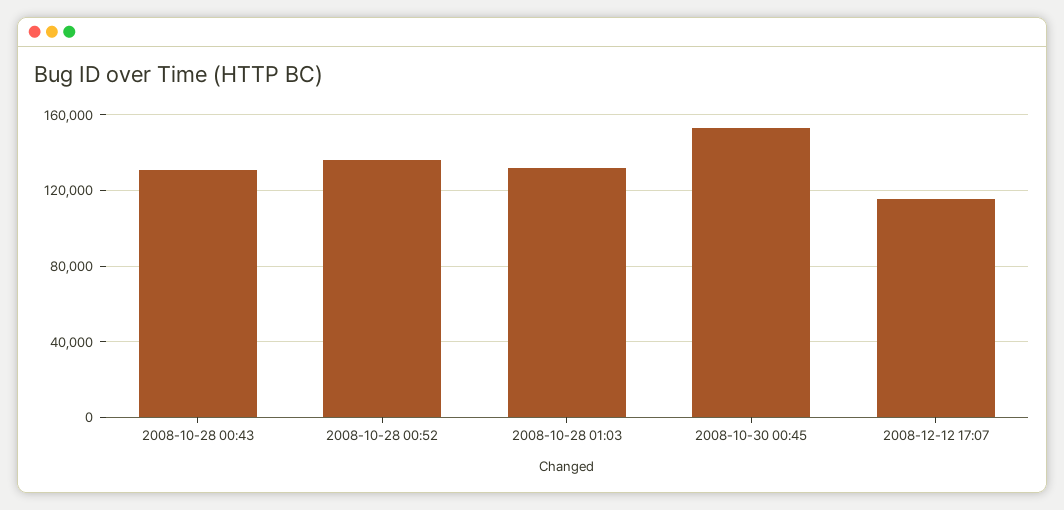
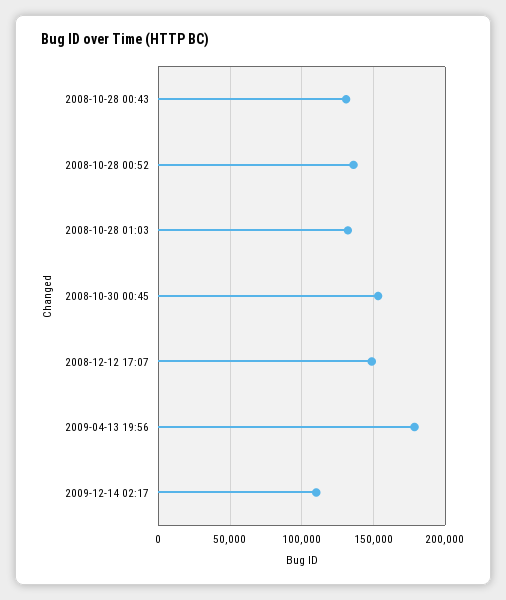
2008-12-12 17:07: 115000 -> 150000
2009-04-13 19:56: none -> 180000
2009-12-14 02:17: none -> 110000

